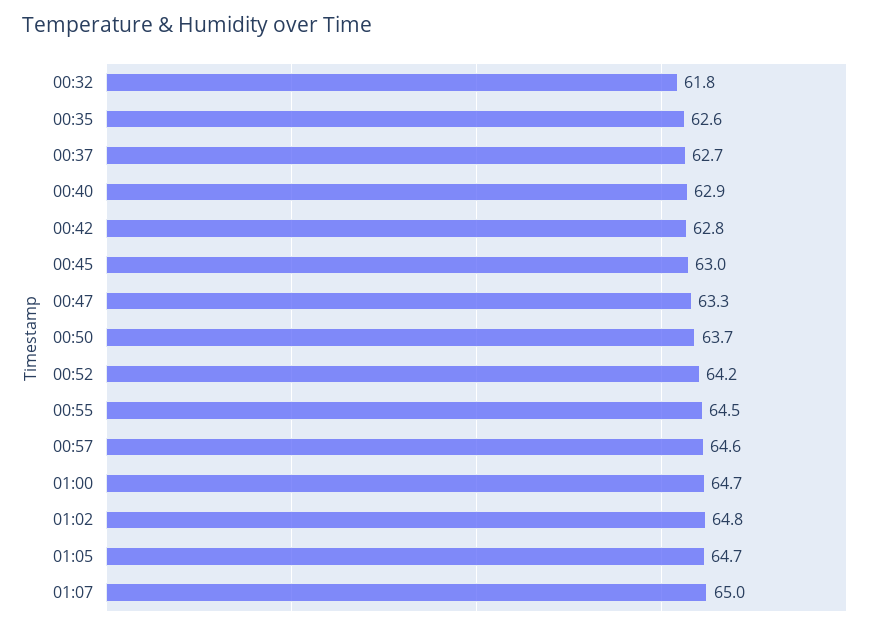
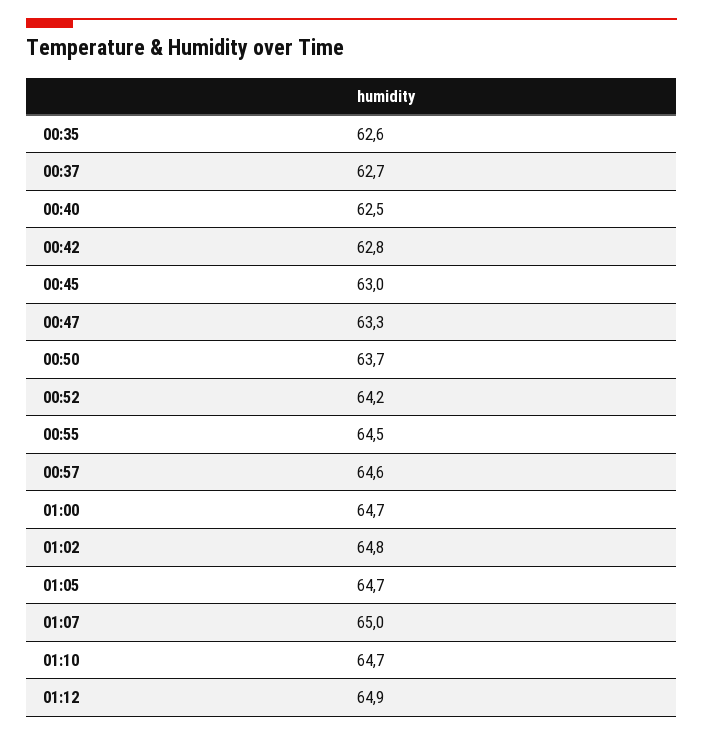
00:32: 61.8 -> none
00:40: 62.9 -> 62.5
01:10: none -> 64.7
01:12: none -> 64.9

